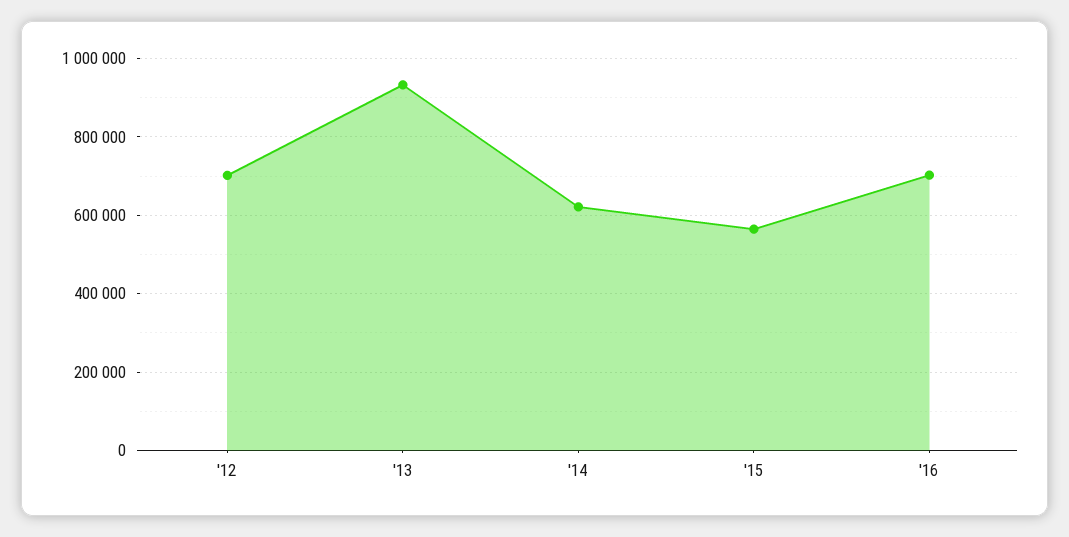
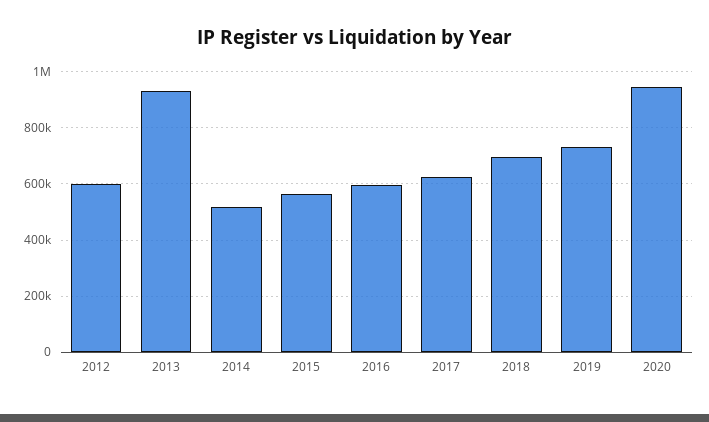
'12: 700000 -> 600000
'14: 620000 -> 525000
'16: 700000 -> 600000
2017: none -> 625000
2018: none -> 700000
2019: none -> 725000
2020: none -> 950000

